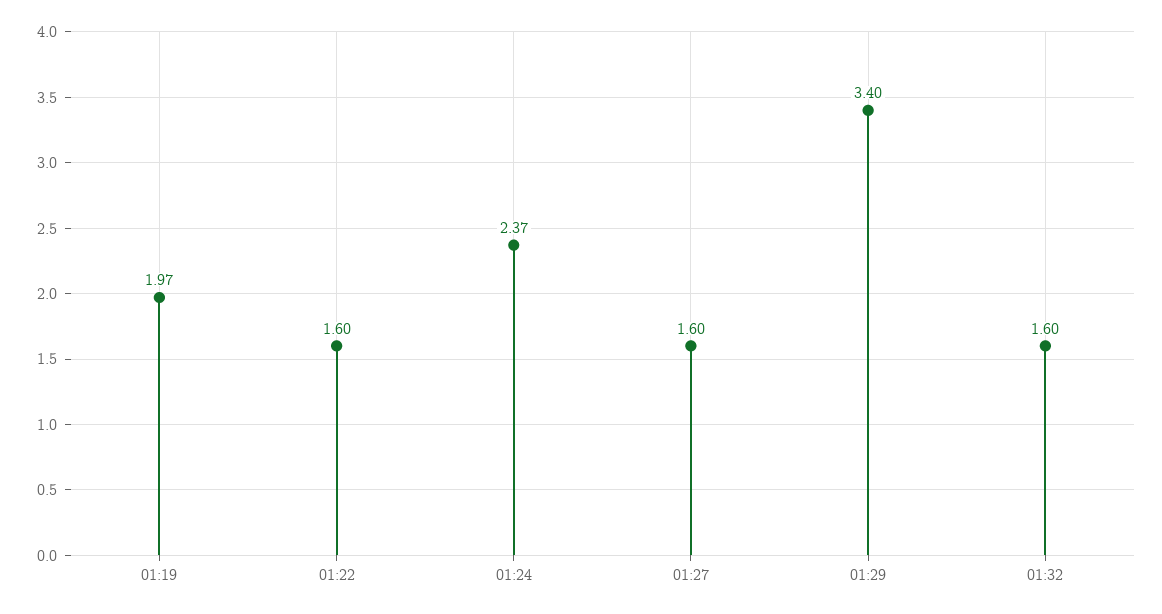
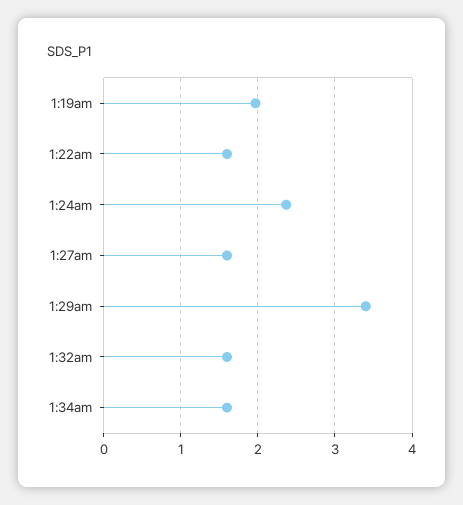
1:34am: none -> 1.6

